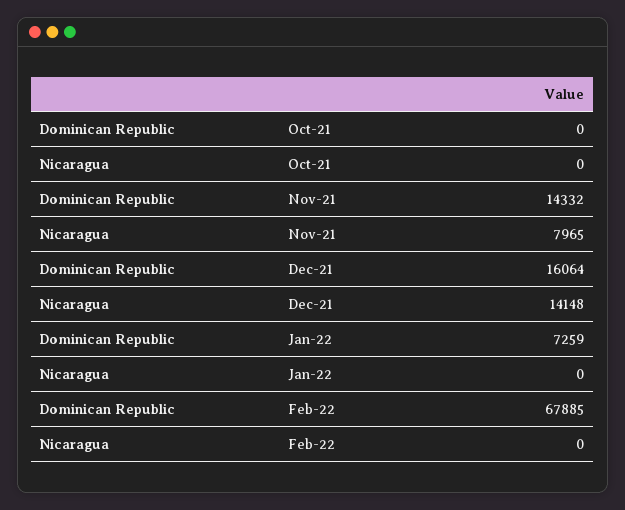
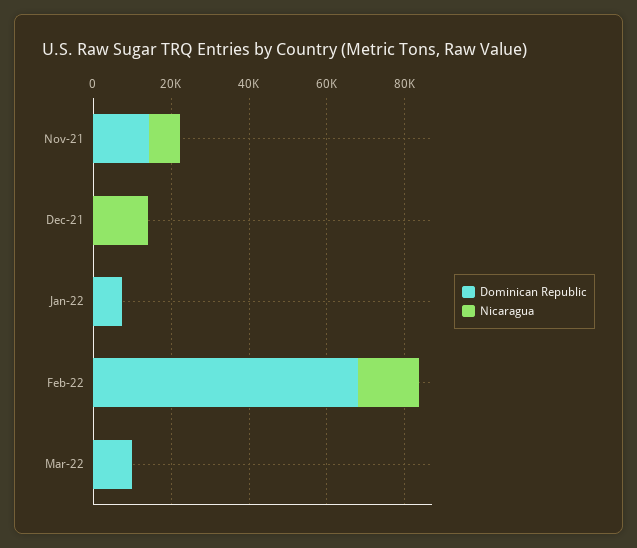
Dominican Republic, Oct-21: 0 -> none
Nicaragua, Oct-21: 0 -> none
Dominican Republic, Dec-21: 16064 -> 0
Nicaragua, Feb-22: 0 -> 15000
Dominican Republic, Mar-22: none -> 10000
Nicaragua, Mar-22: none -> 0

